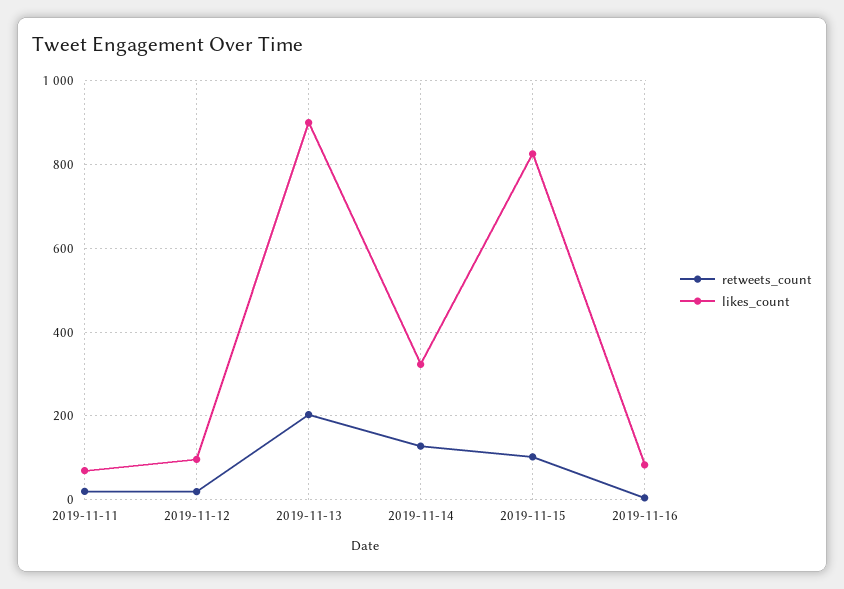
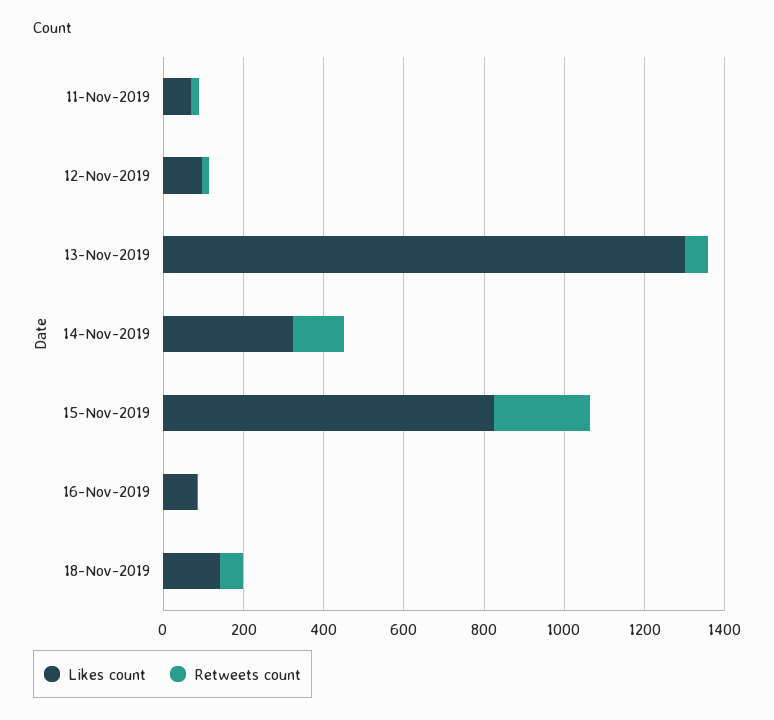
retweets_count, 2019-11-13: 200 -> 50
likes_count, 2019-11-13: 900 -> 1300
retweets_count, 2019-11-15: 100 -> 250
likes_count, 18-Nov-2019: none -> 150
retweets_count, 18-Nov-2019: none -> 50

